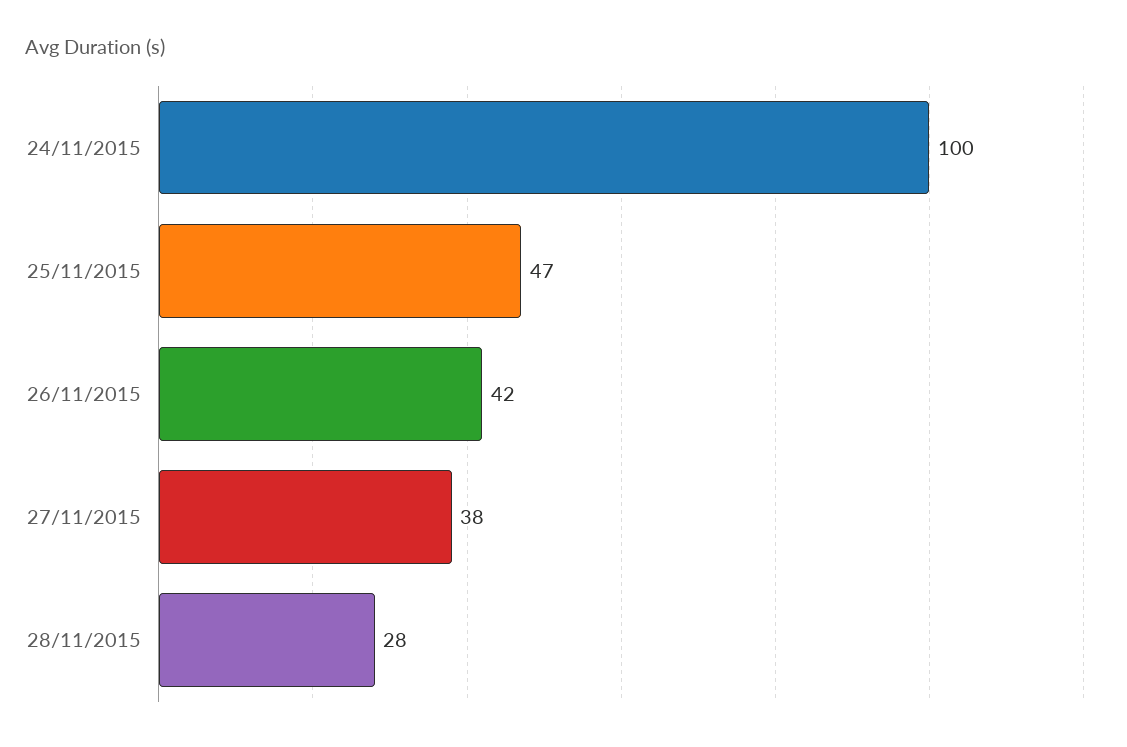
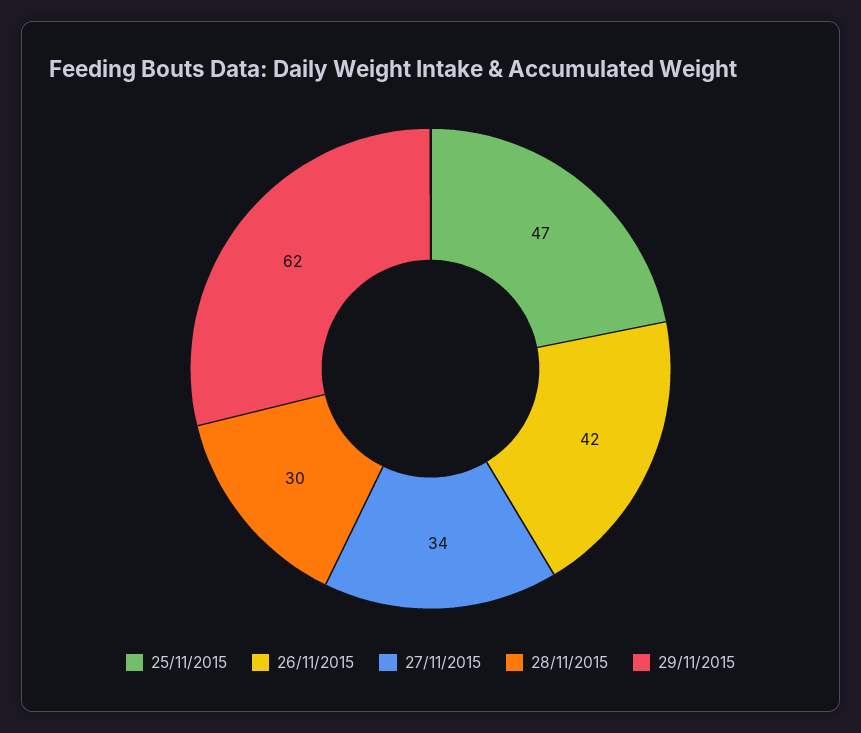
24/11/2015: 100 -> none
27/11/2015: 38 -> 34
28/11/2015: 28 -> 30
29/11/2015: none -> 62

